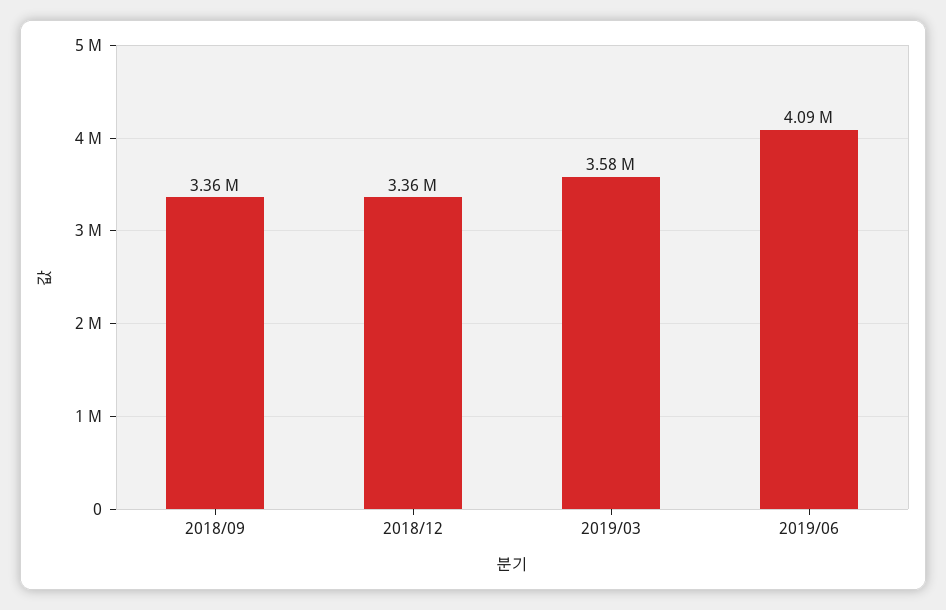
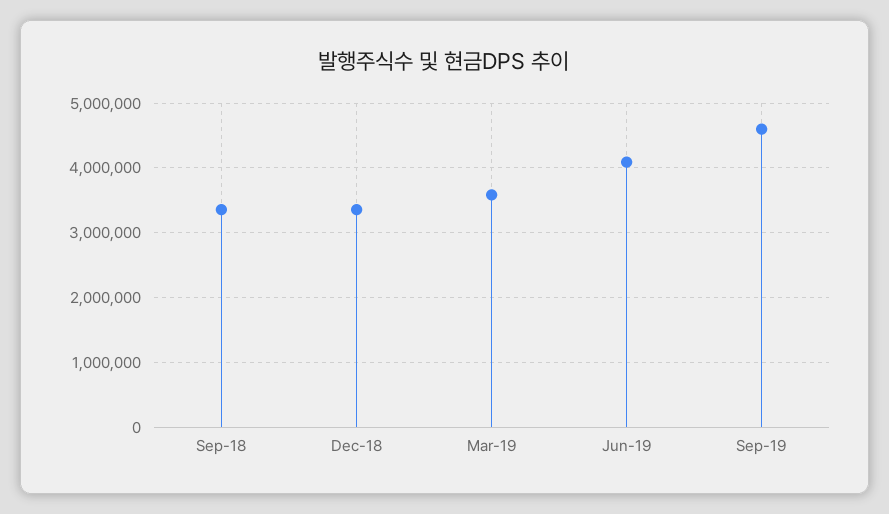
Sep-19: none -> 4600000

